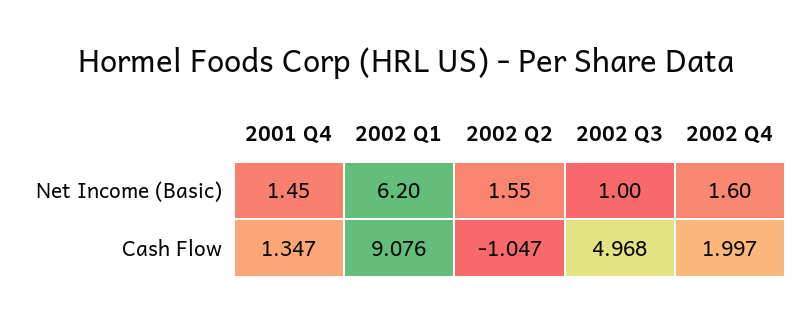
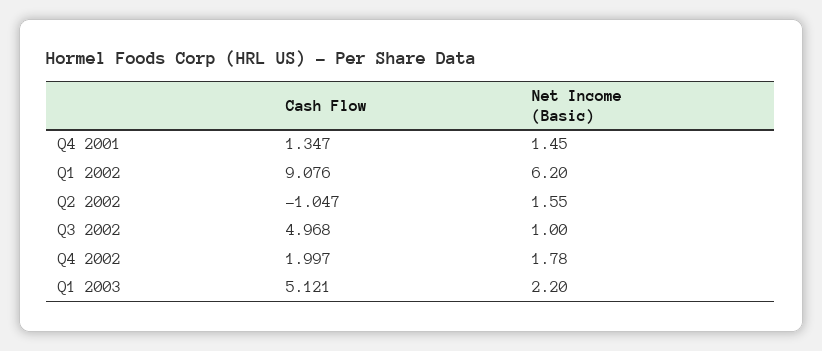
2002 Q4, Net Income (Basic): 1.6 -> 1.78
Q1 2003, Cash Flow: none -> 5.121
Q1 2003, Net Income (Basic): none -> 2.2

